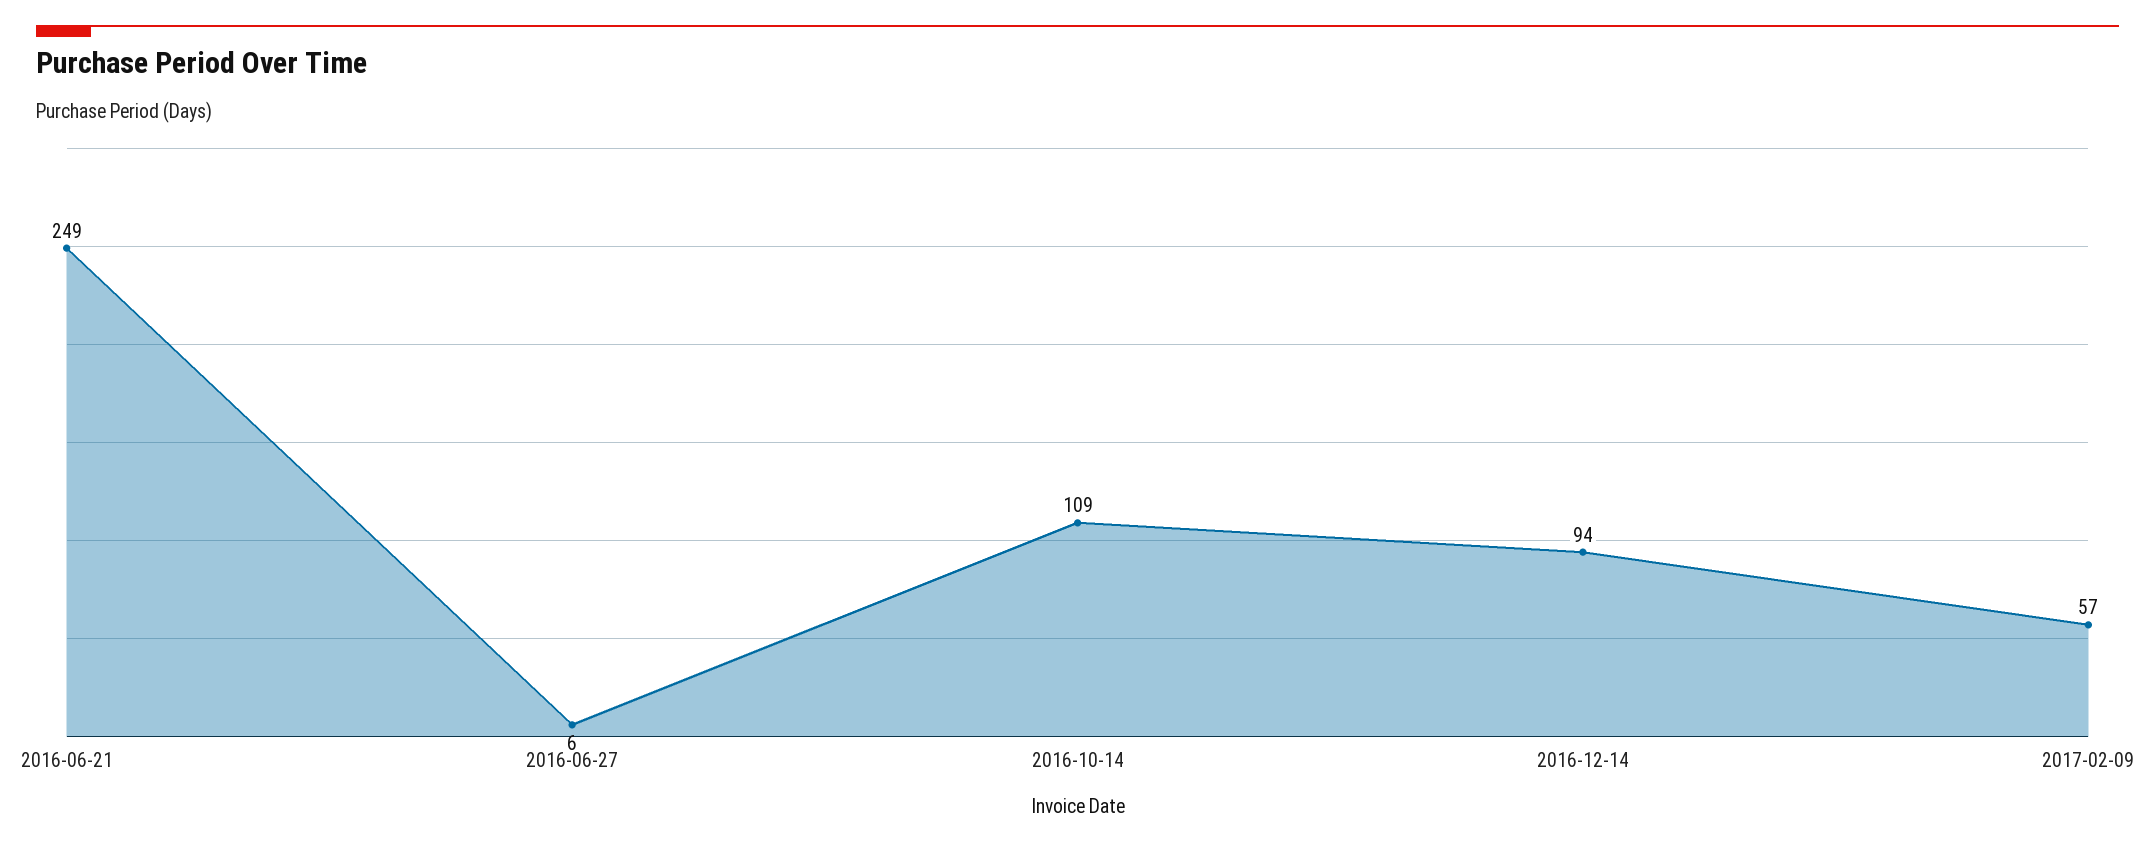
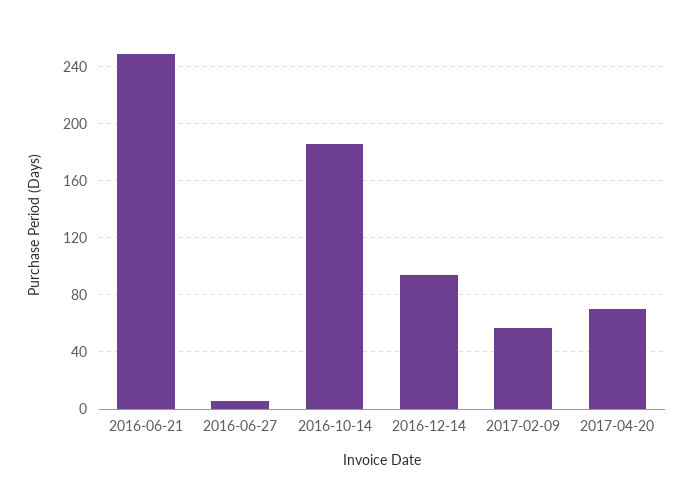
2016-10-14: 109 -> 185
2017-04-20: none -> 70

